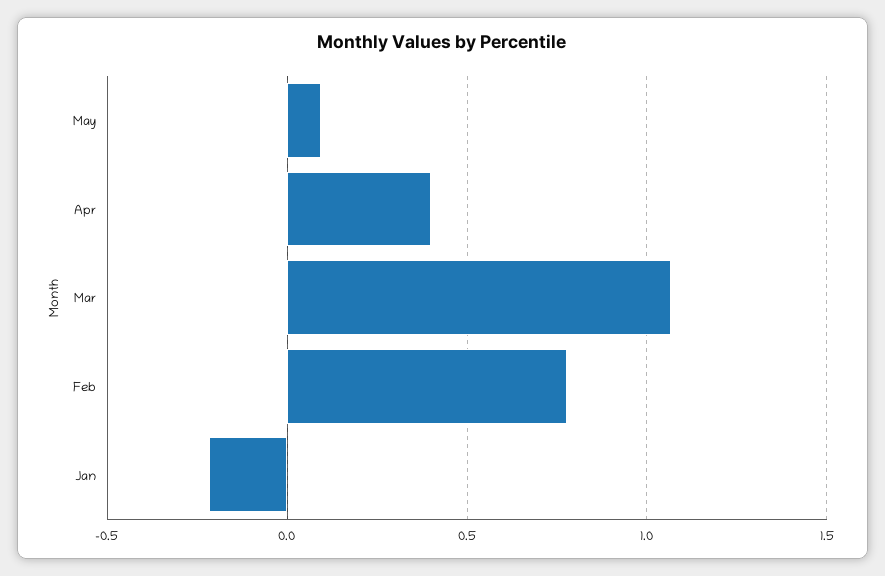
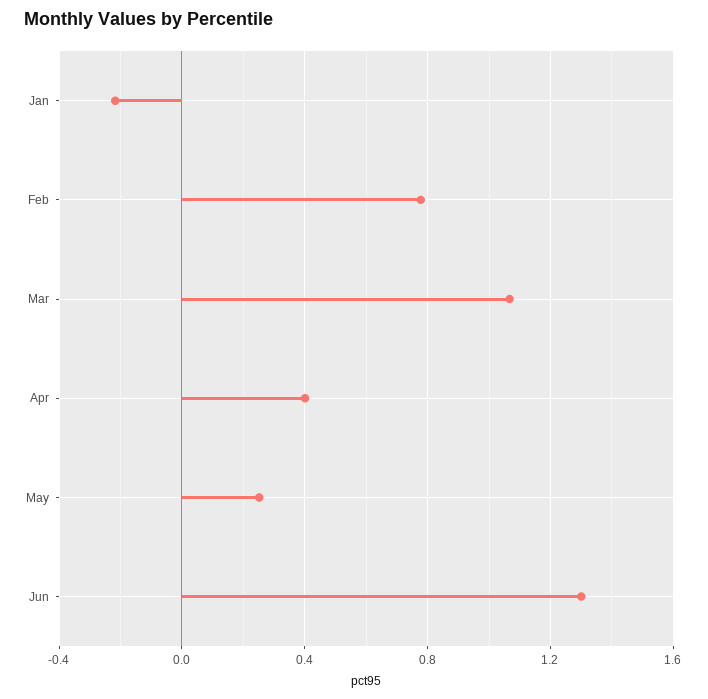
May: 0.1 -> 0.25
Jun: none -> 1.3

